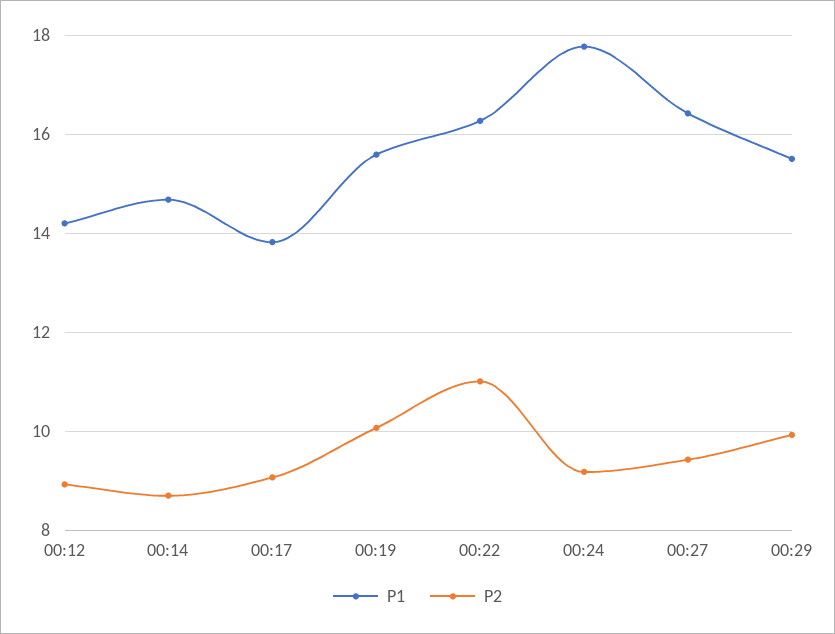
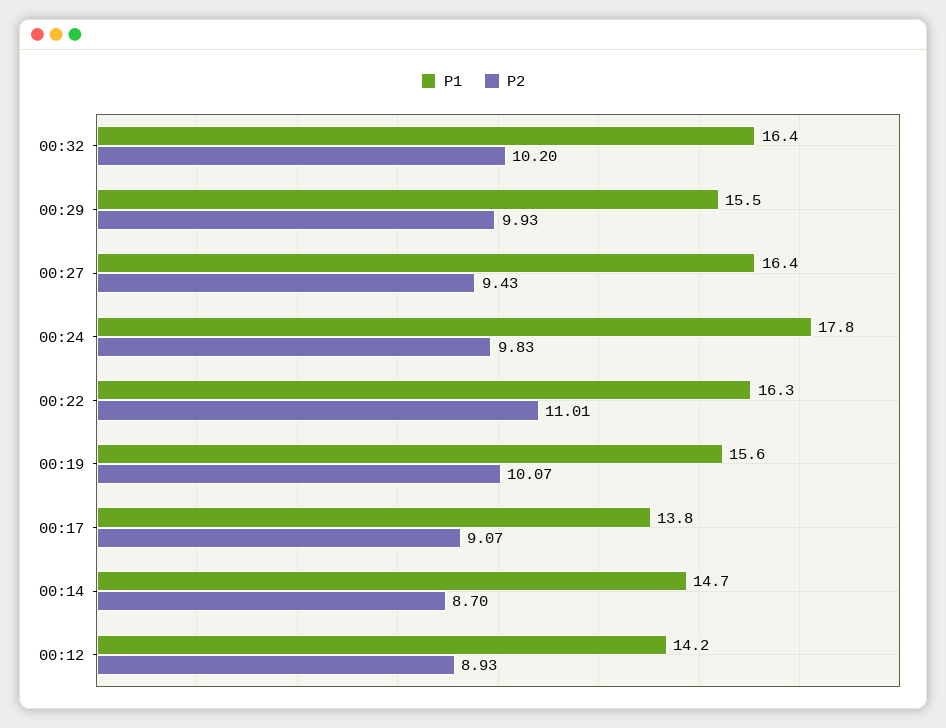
P2, 00:24: 9.2 -> 9.83
P1, 00:32: none -> 16.4
P2, 00:32: none -> 10.2

